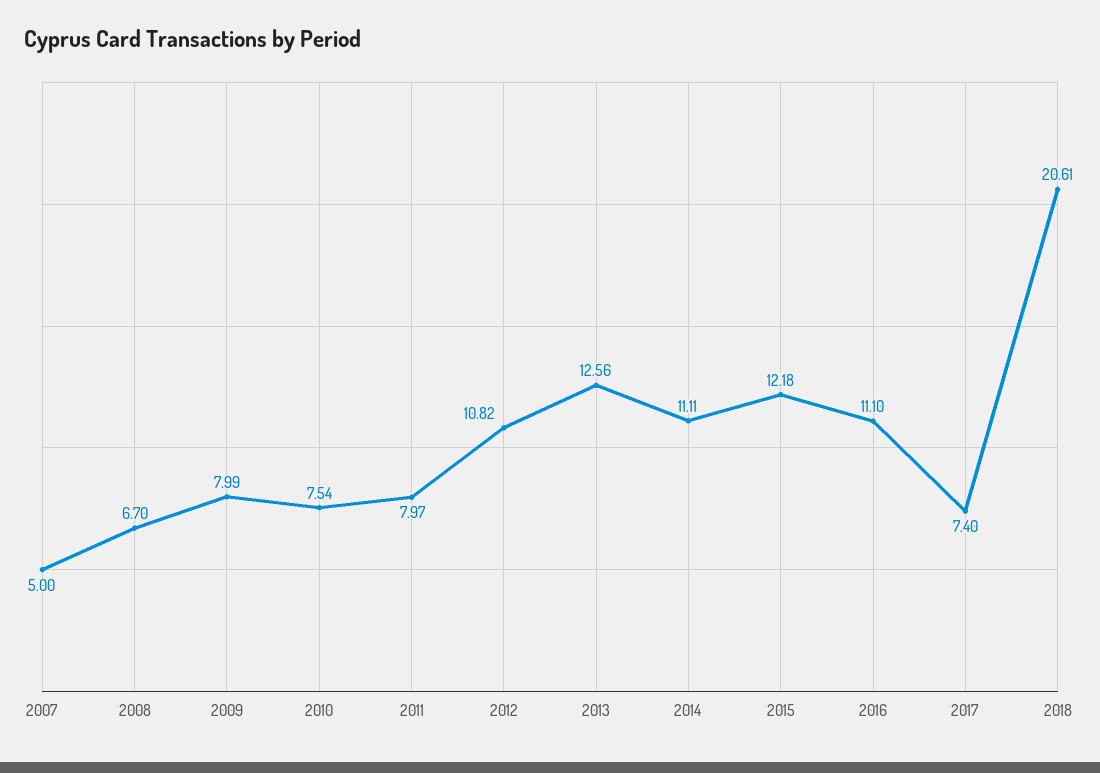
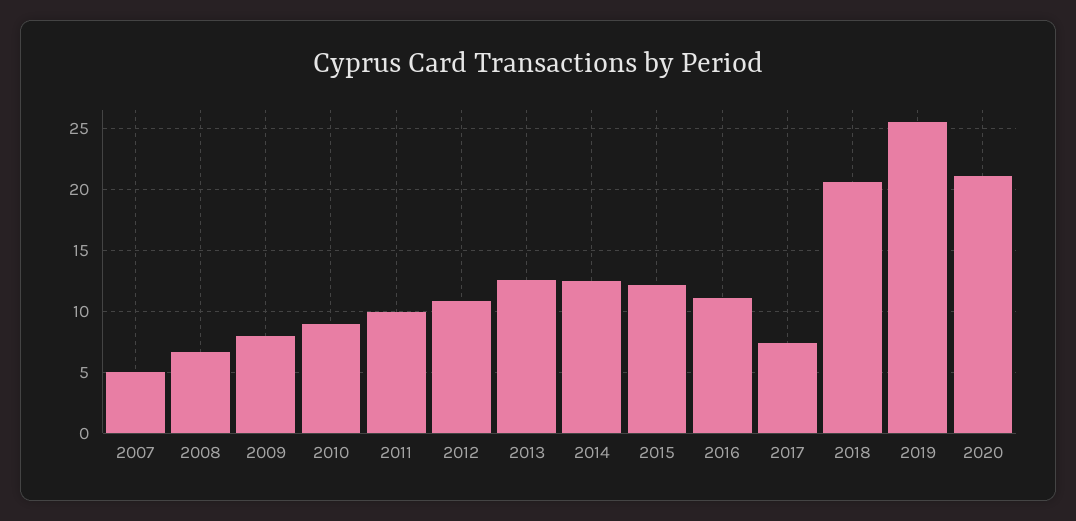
2010: 7.54 -> 9
2011: 7.97 -> 10
2014: 11.11 -> 12.5
2019: none -> 25.5
2020: none -> 21

